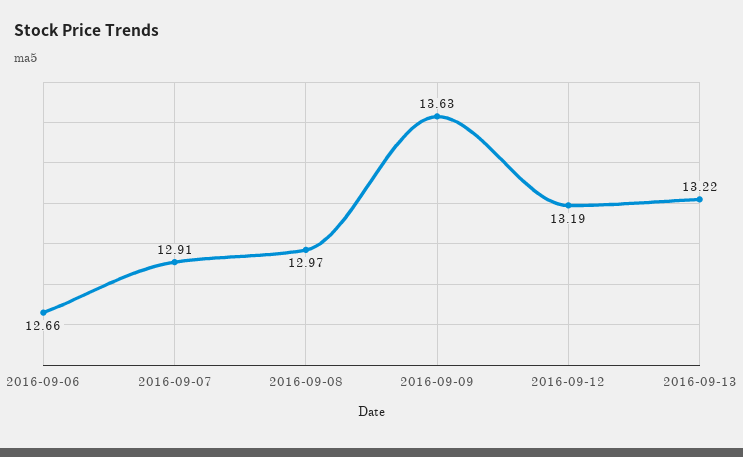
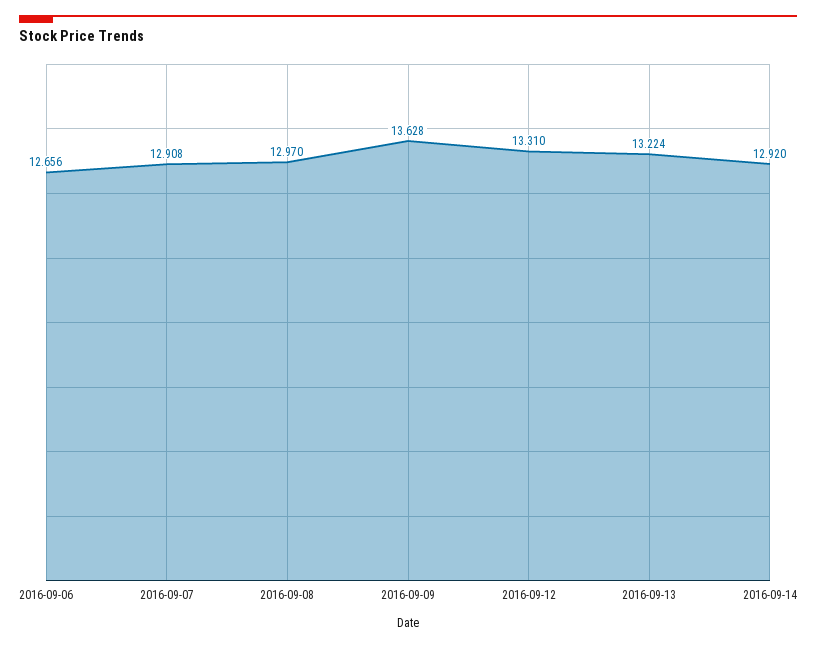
2016-09-12: 13.19 -> 13.31
2016-09-14: none -> 12.92

